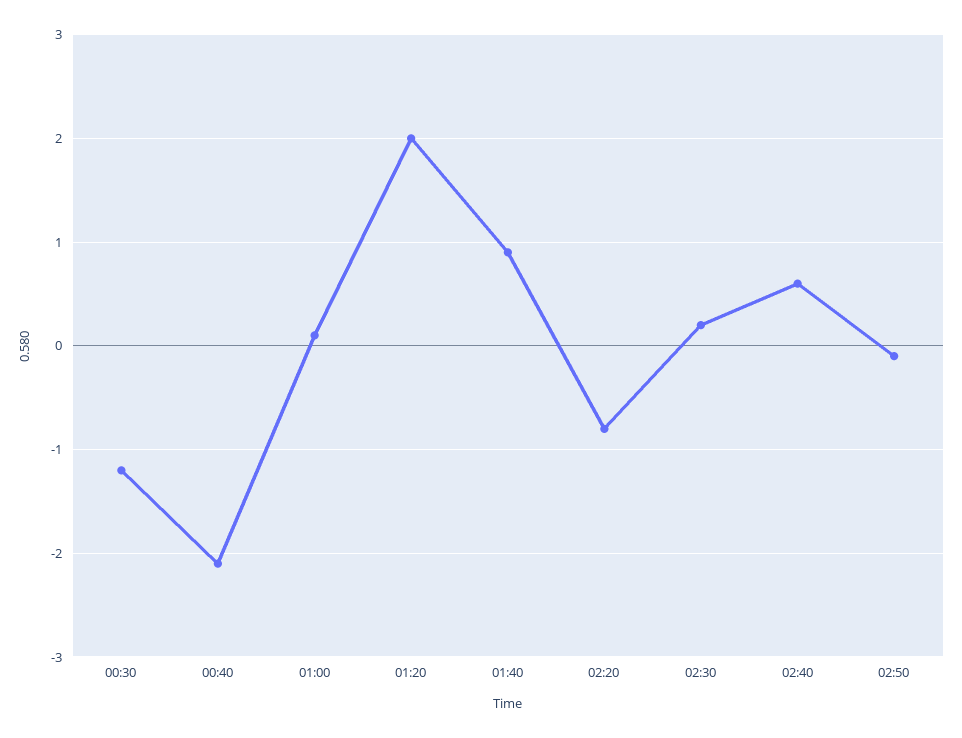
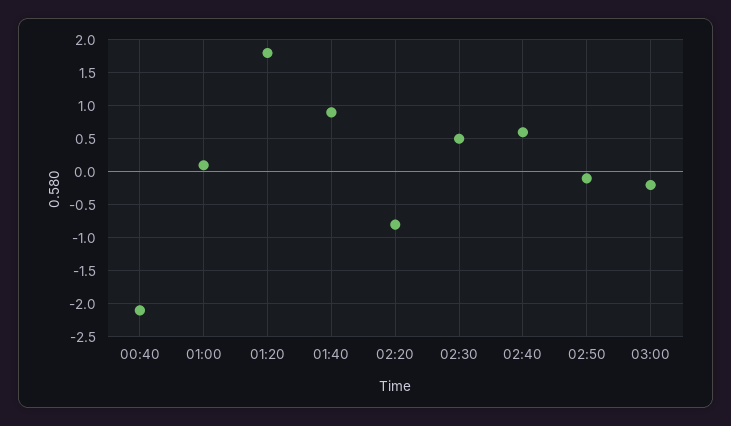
00:30: -1.2 -> none
01:20: 2 -> 1.8
02:30: 0.2 -> 0.5
03:00: none -> -0.2

